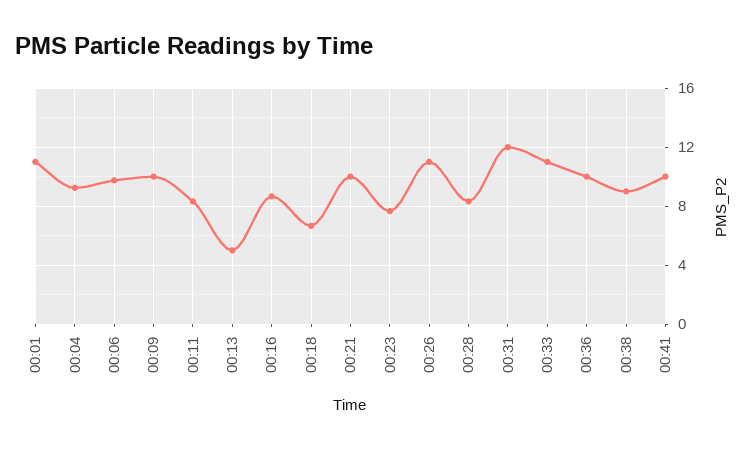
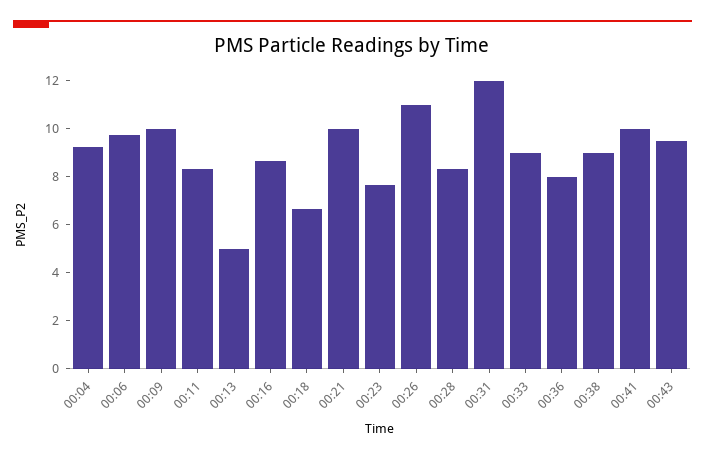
00:01: 11 -> none
00:33: 11 -> 9
00:36: 10 -> 8
00:43: none -> 9.5

